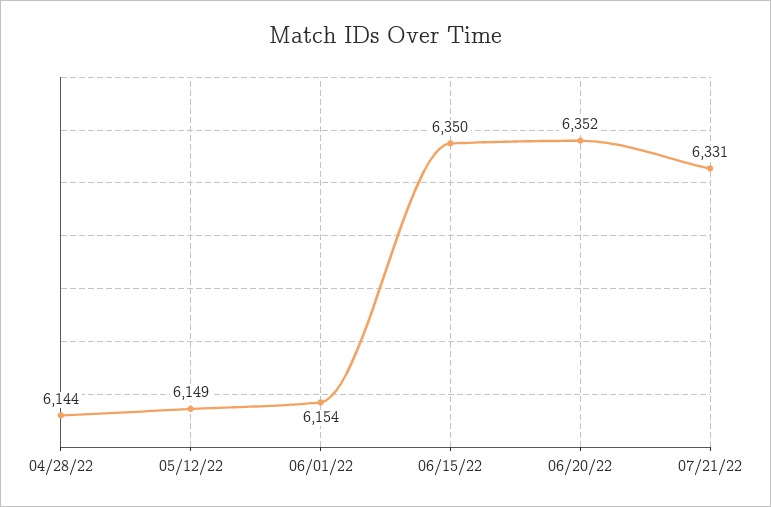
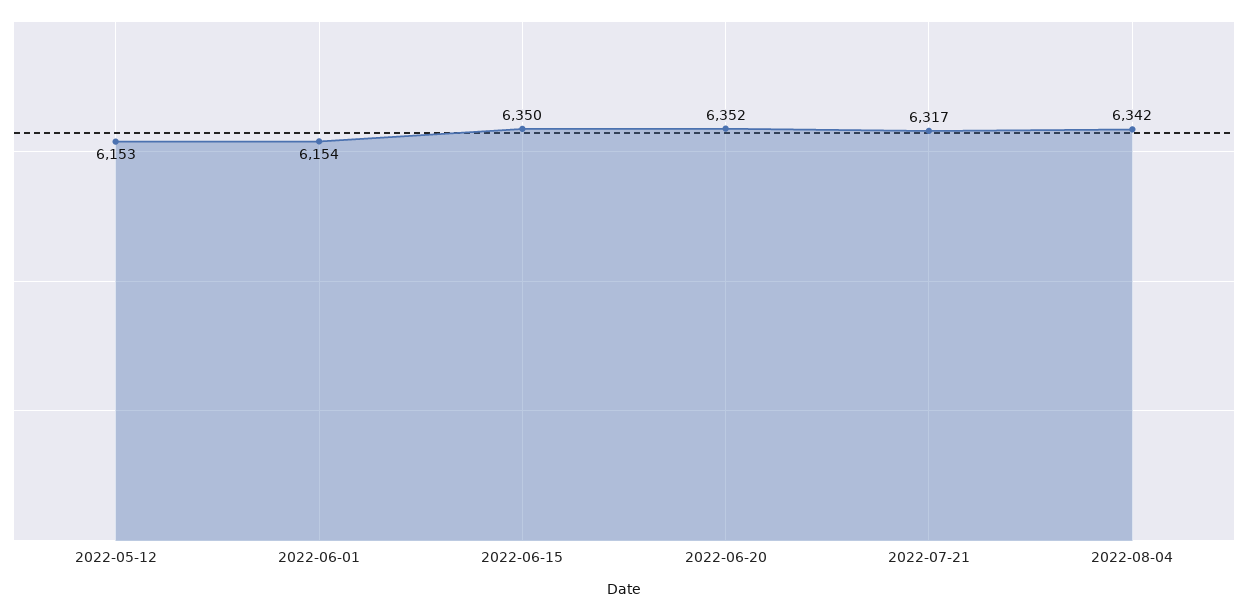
04/28/22: 6144 -> none
05/12/22: 6149 -> 6153
07/21/22: 6331 -> 6317
2022-08-04: none -> 6342

